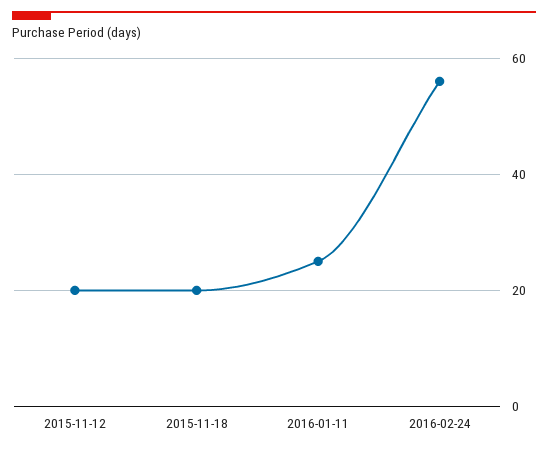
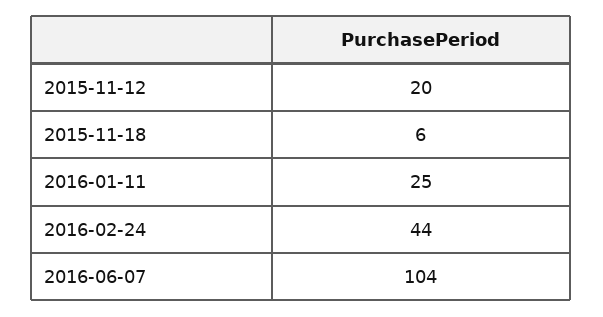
2015-11-18: 20 -> 6
2016-02-24: 55 -> 44
2016-06-07: none -> 104

